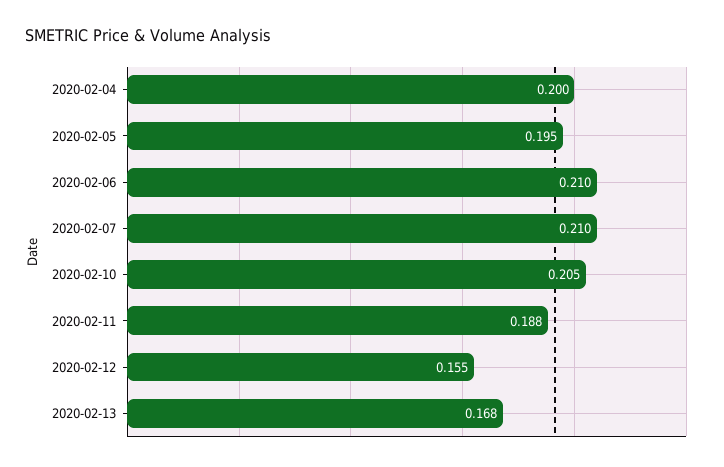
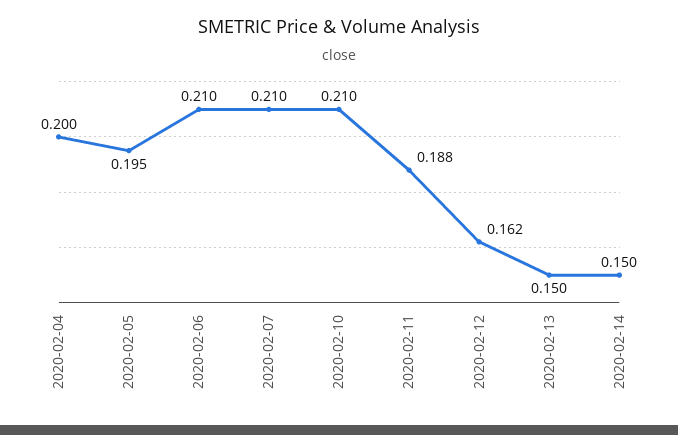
2020-02-10: 0.205 -> 0.21
2020-02-12: 0.155 -> 0.162
2020-02-13: 0.168 -> 0.15
2020-02-14: none -> 0.15

